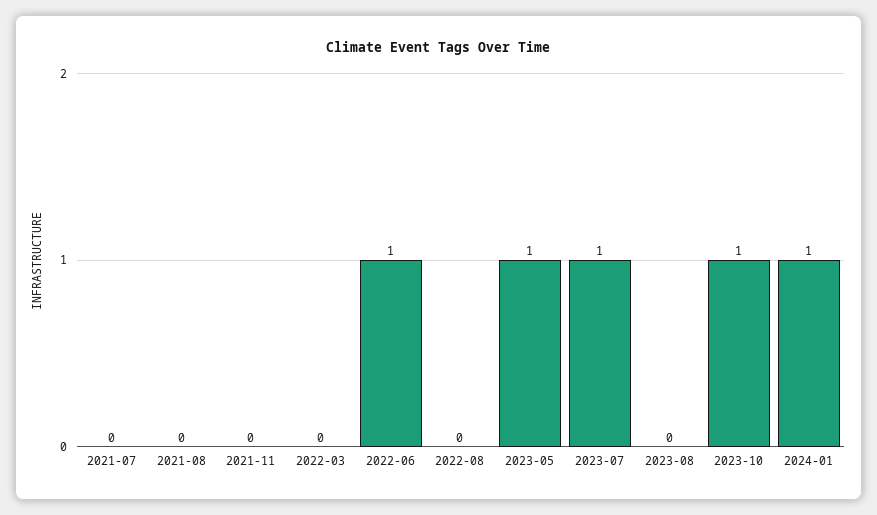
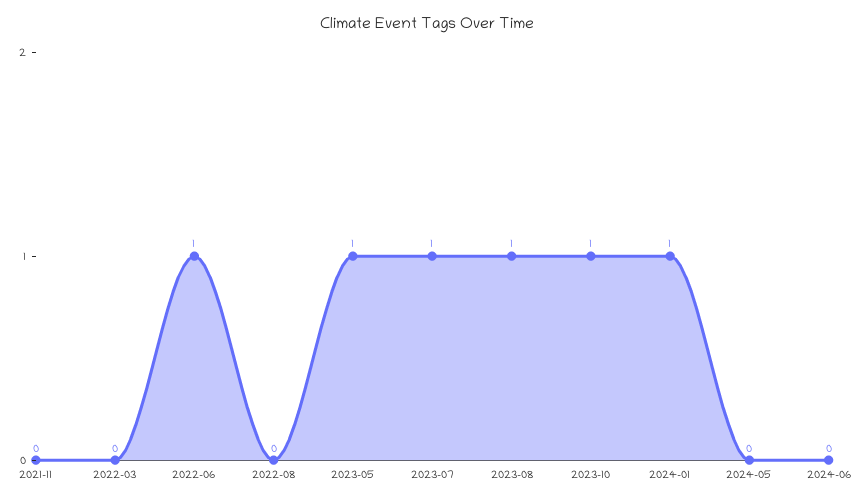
2021-07: 0 -> none
2021-08: 0 -> none
2023-08: 0 -> 1
2024-05: none -> 0
2024-06: none -> 0

